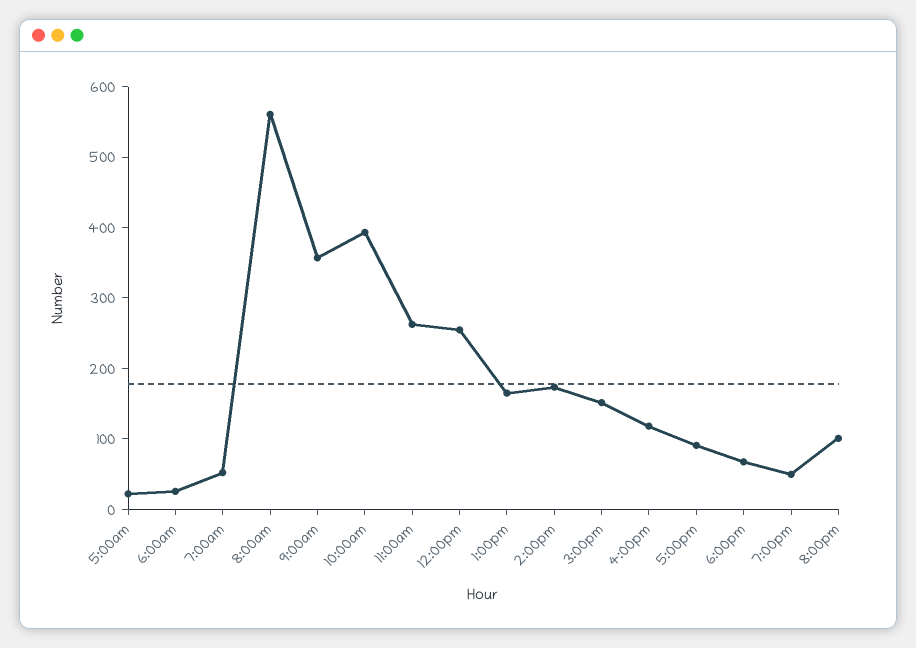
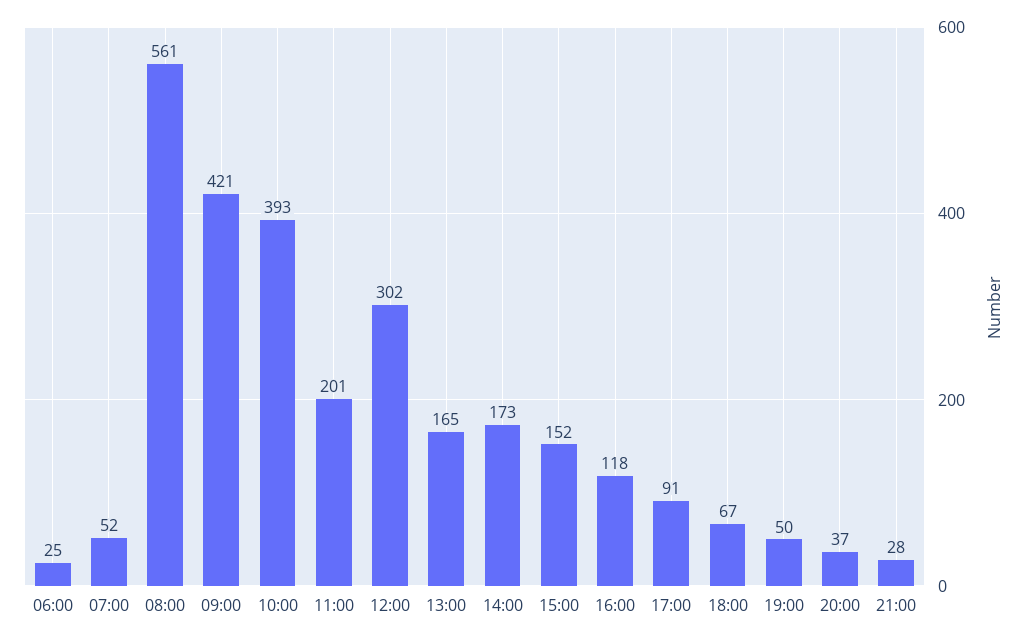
5:00am: 20 -> none
9:00am: 360 -> 421
11:00am: 260 -> 201
12:00pm: 260 -> 302
8:00pm: 100 -> 37
21:00: none -> 28

